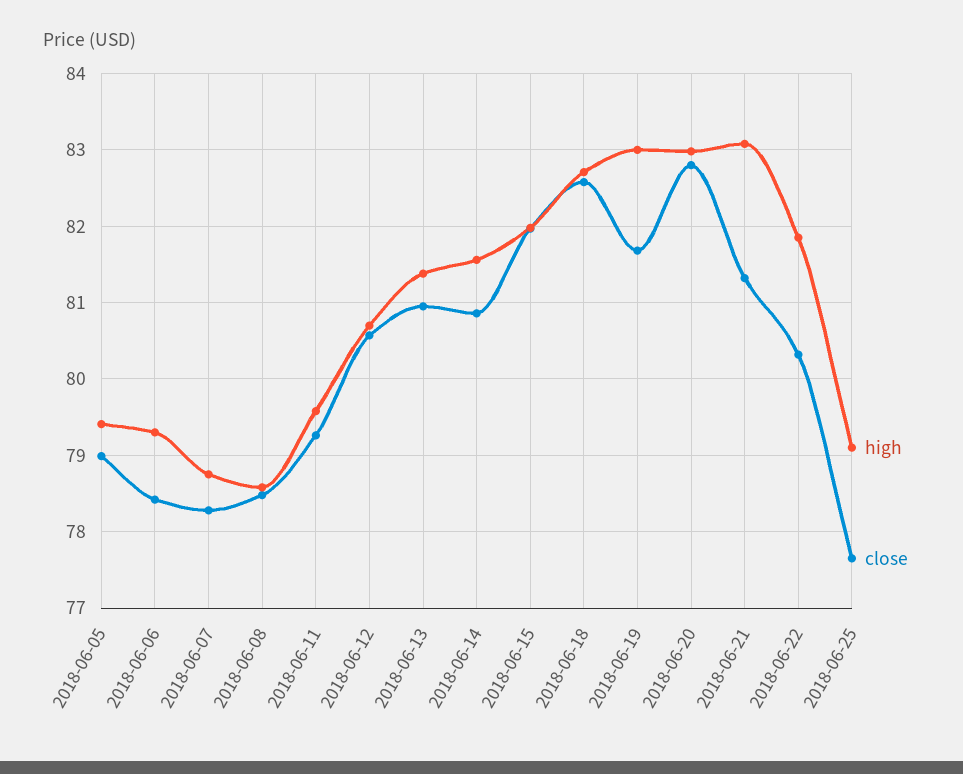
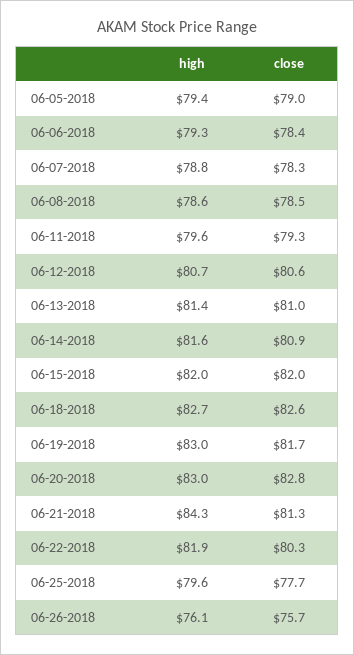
high, 2018-06-21: 83.1 -> 84.3
high, 2018-06-25: 79.1 -> 79.6
high, 06-26-2018: none -> 76.1
close, 06-26-2018: none -> 75.7

